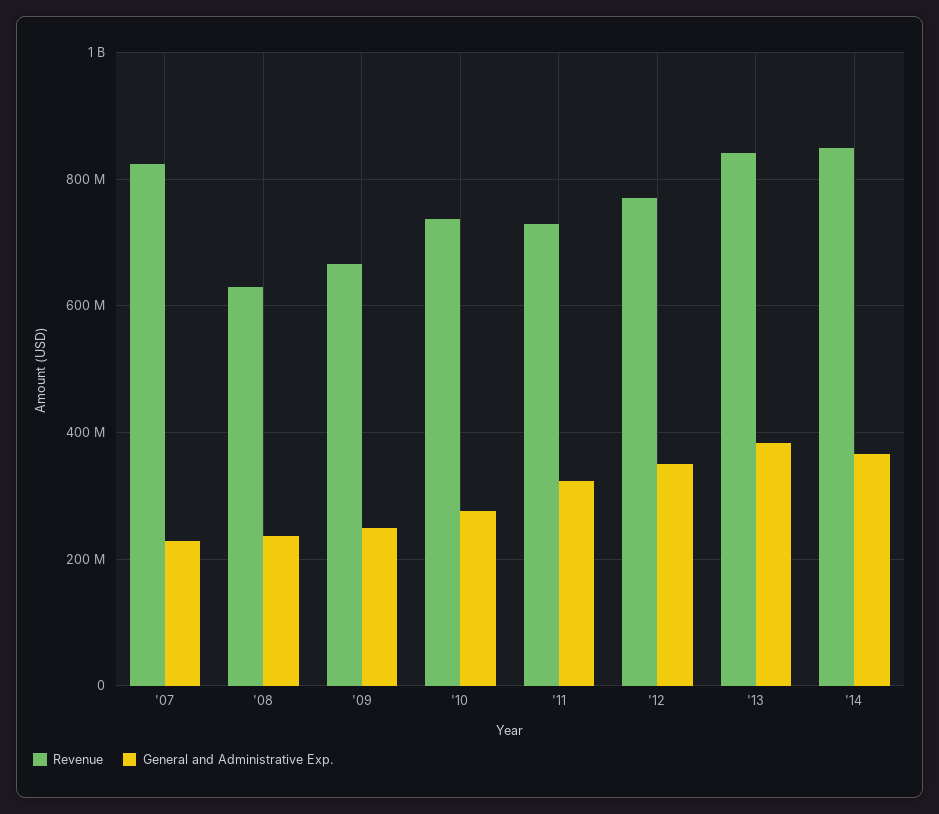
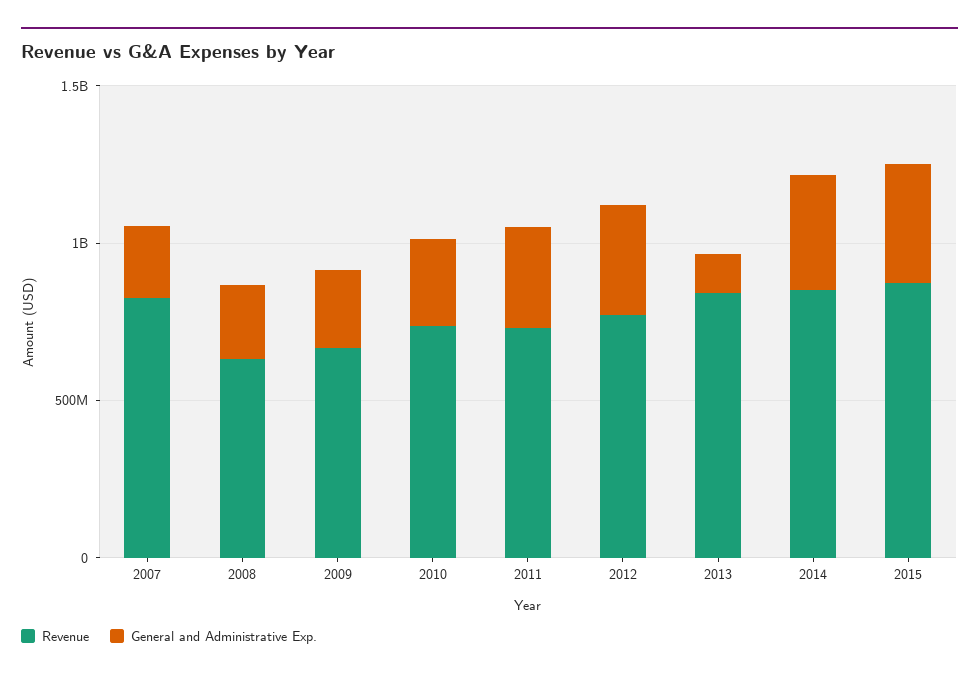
General and Administrative Exp., '13: 380000000 -> 100000000
Revenue, 2015: none -> 900000000
General and Administrative Exp., 2015: none -> 400000000

